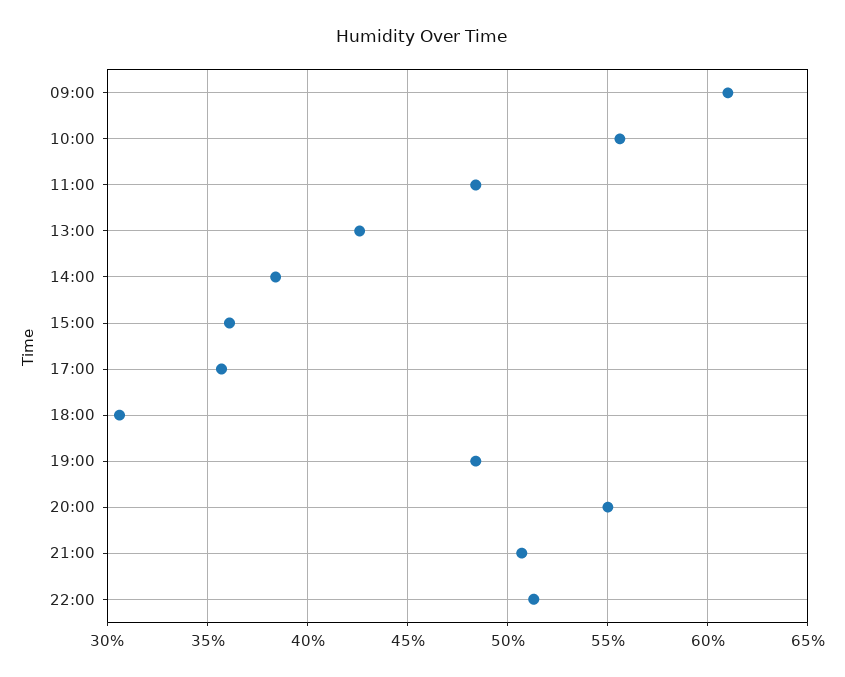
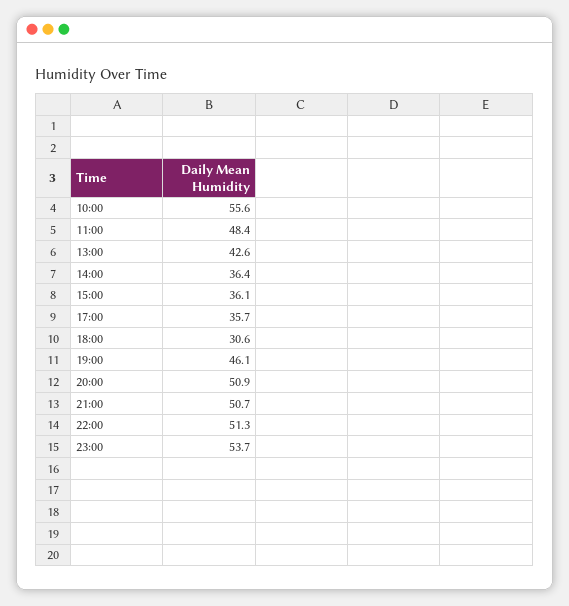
09:00: 61 -> none
14:00: 38.5 -> 36.4
19:00: 48.5 -> 46.1
20:00: 55 -> 50.9
23:00: none -> 53.7

